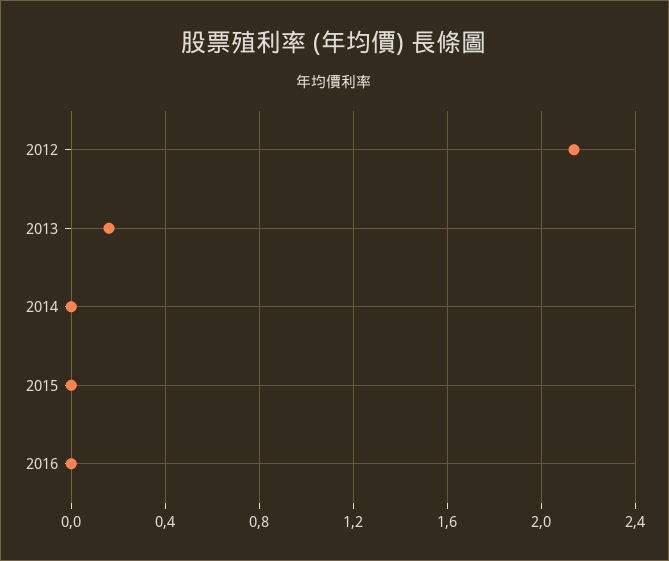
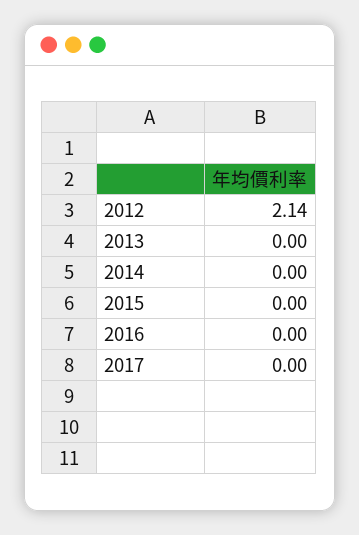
2013: 0.15 -> 0
2017: none -> 0

